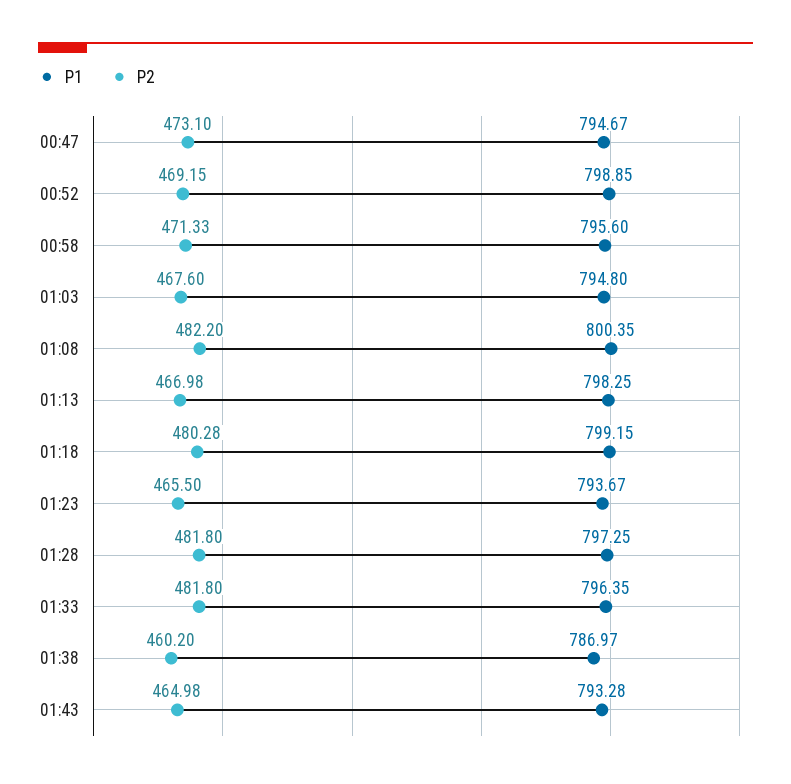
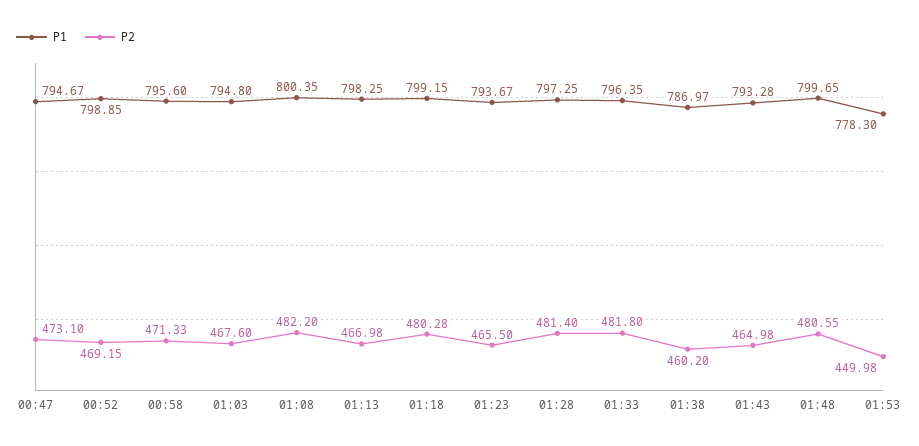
P2, 01:28: 481.8 -> 481.4
P1, 01:48: none -> 799.65
P2, 01:48: none -> 480.55
P1, 01:53: none -> 778.3
P2, 01:53: none -> 449.98

